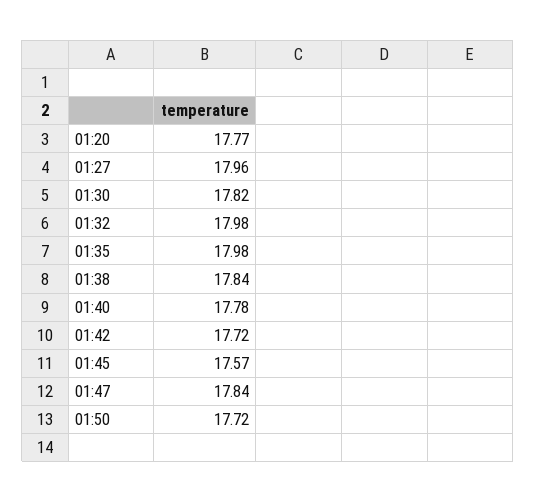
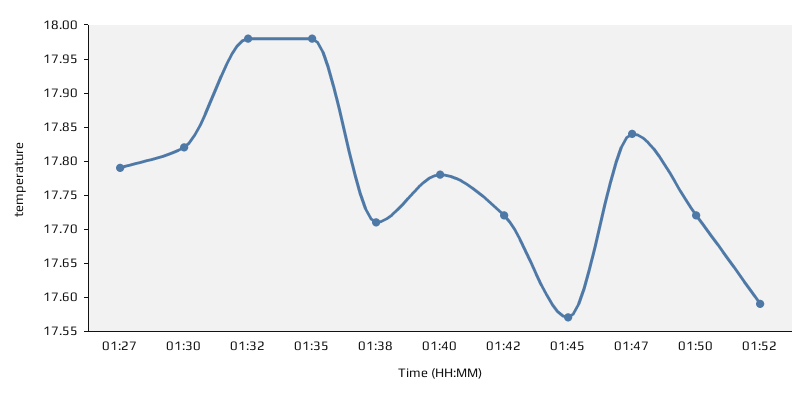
01:20: 17.77 -> none
01:27: 17.96 -> 17.8
01:38: 17.84 -> 17.7
01:52: none -> 17.6

